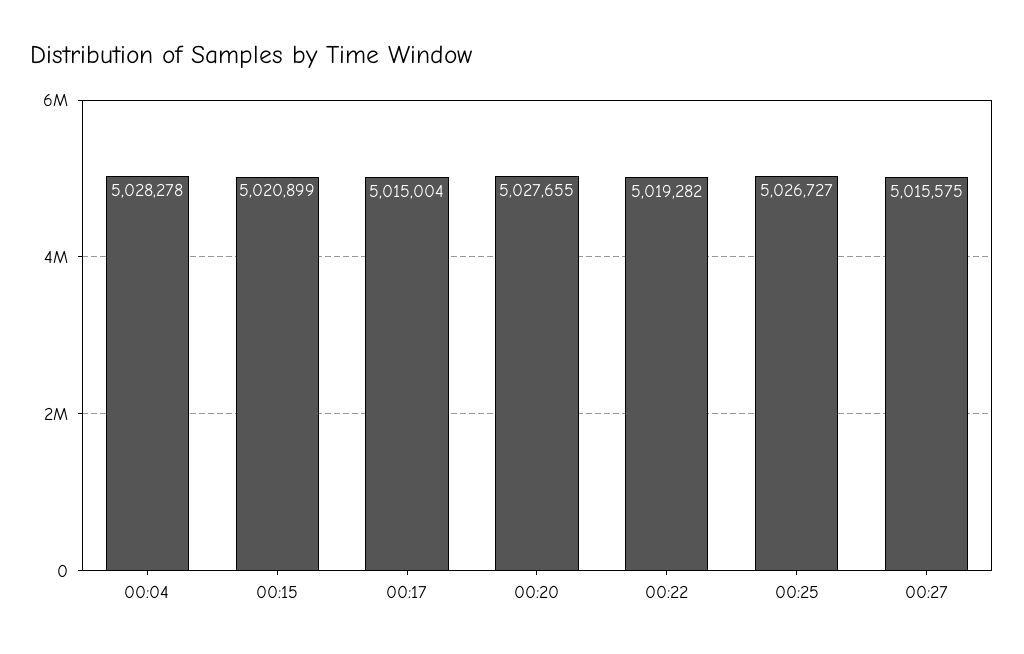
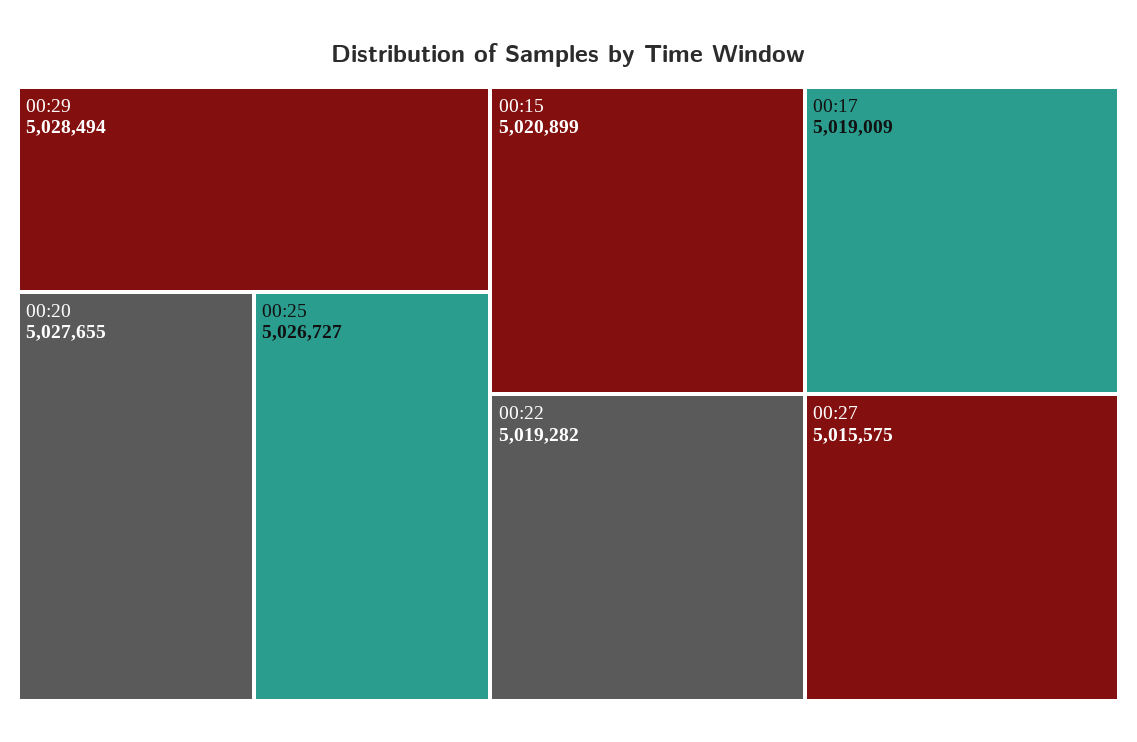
00:04: 5028278 -> none
00:17: 5015004 -> 5019009
00:29: none -> 5028494

